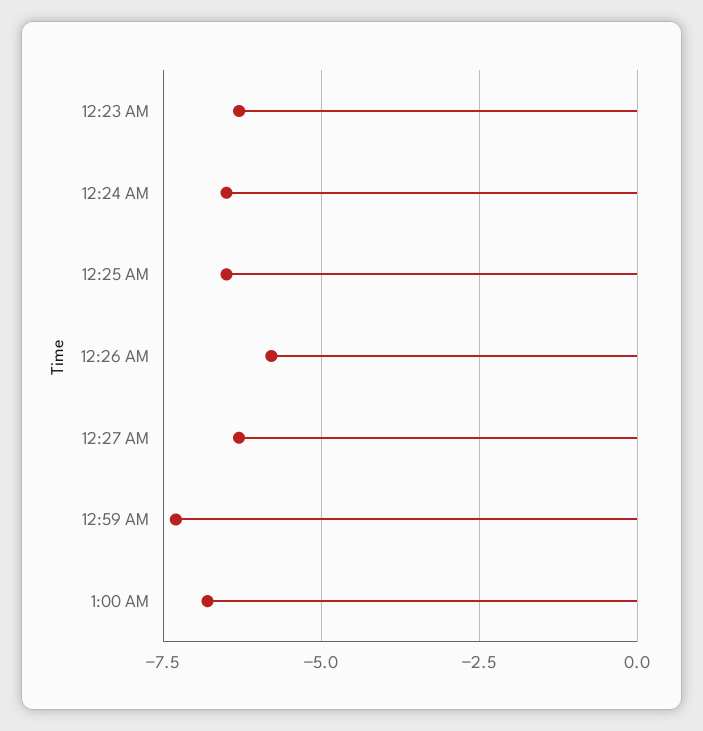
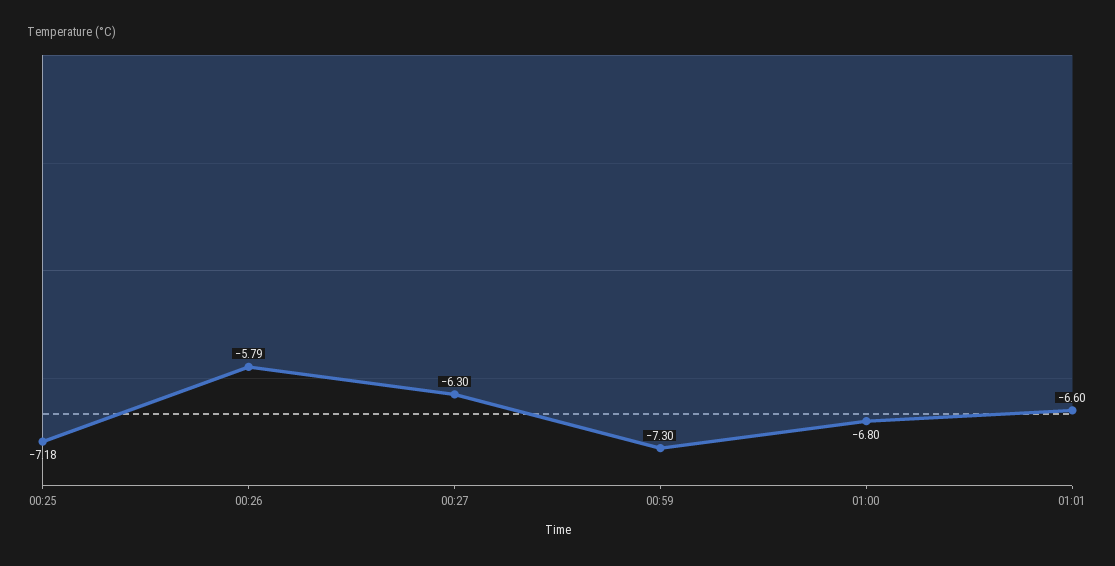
12:23 AM: -6.25 -> none
12:24 AM: -6.5 -> none
12:25 AM: -6.5 -> -7.18
01:01: none -> -6.6

